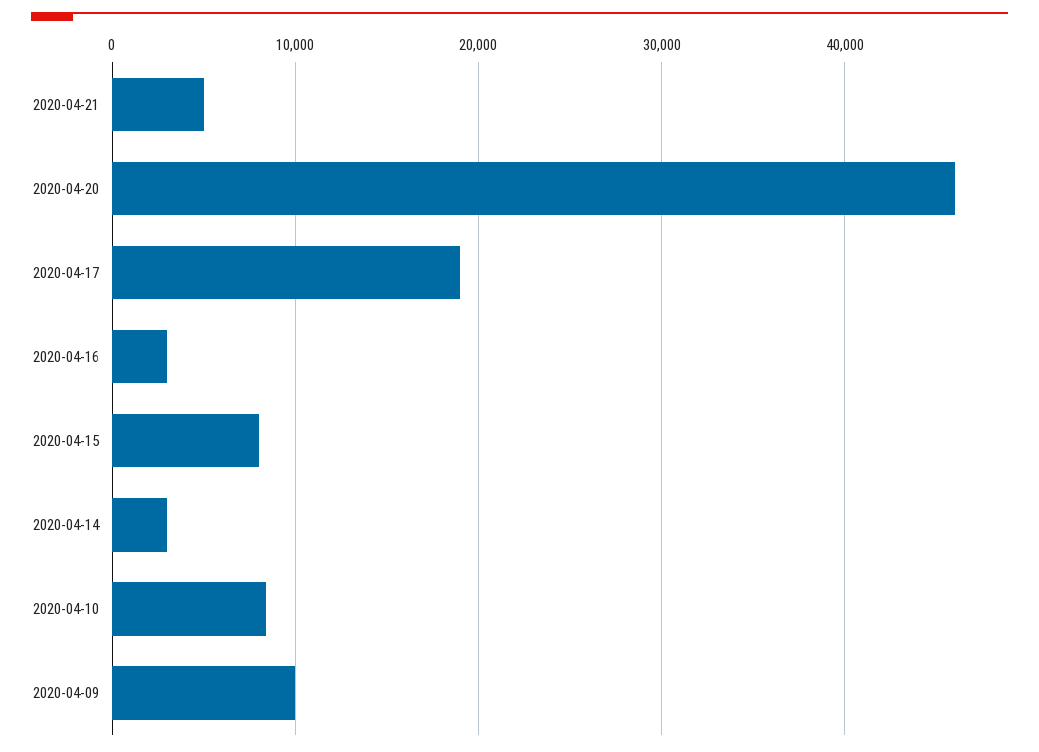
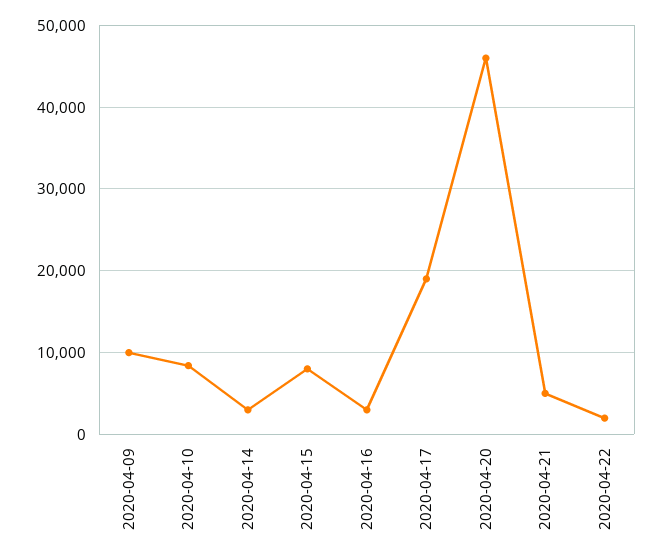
2020-04-22: none -> 2000

